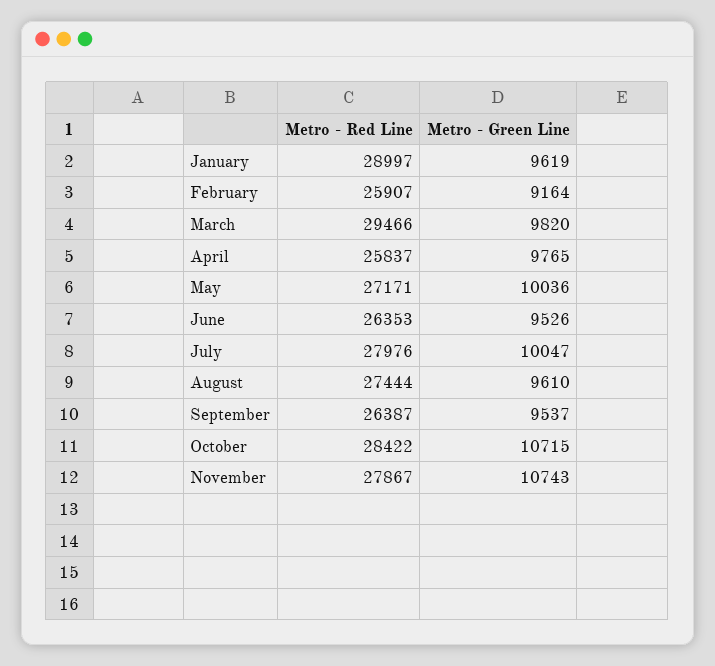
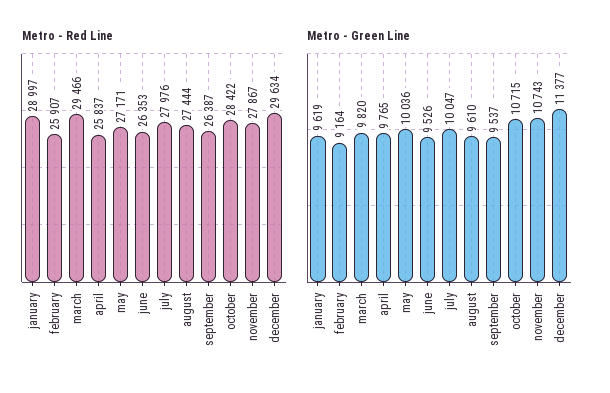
Metro - Red Line, december: none -> 29634
Metro - Green Line, december: none -> 11377

